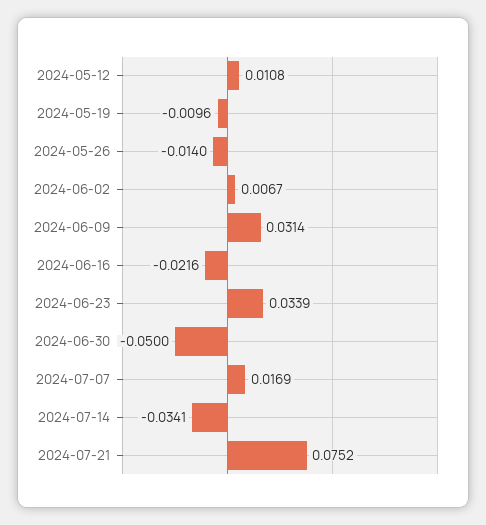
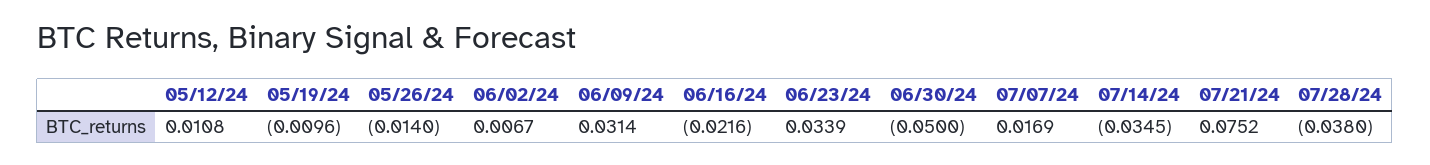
2024-07-14: -0.0341 -> -0.0345
07/28/24: none -> -0.038

